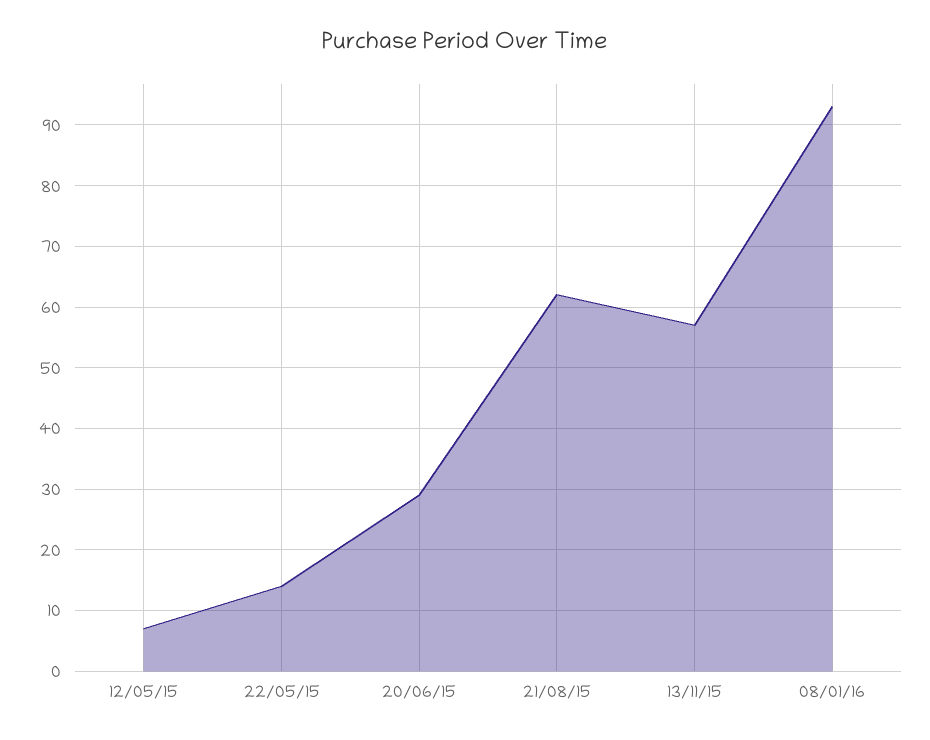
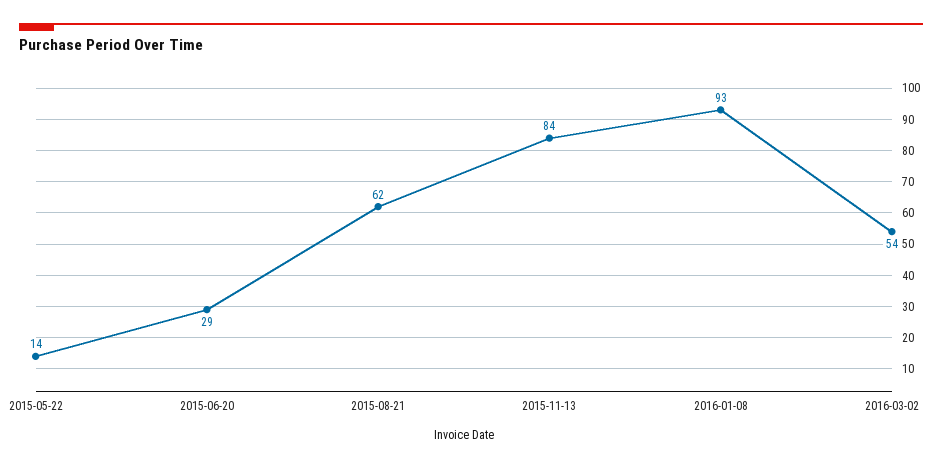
12/05/15: 7 -> none
13/11/15: 57 -> 84
2016-03-02: none -> 54

